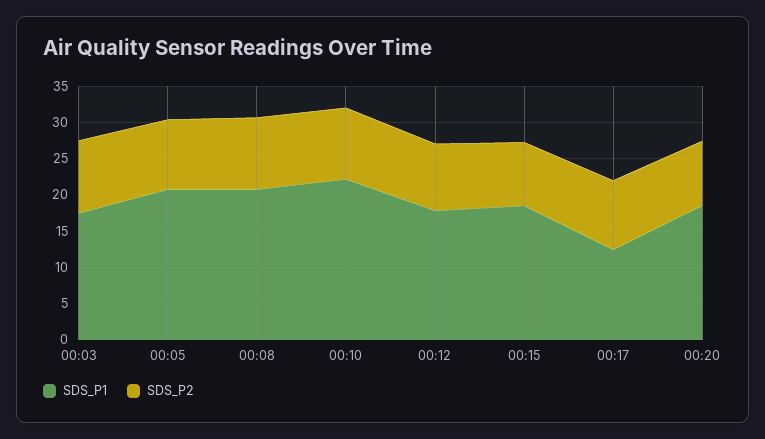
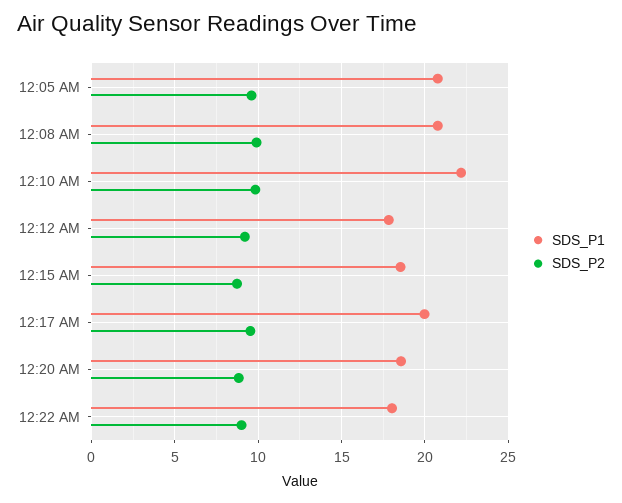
SDS_P1, 00:03: 17.5 -> none
SDS_P2, 00:03: 10 -> none
SDS_P1, 00:17: 12.5 -> 20
SDS_P1, 12:22 AM: none -> 18
SDS_P2, 12:22 AM: none -> 9

